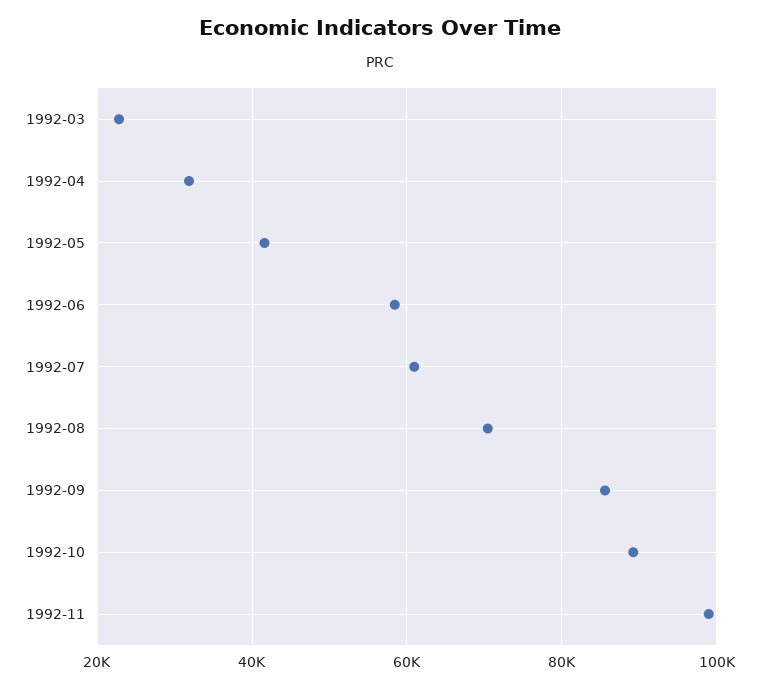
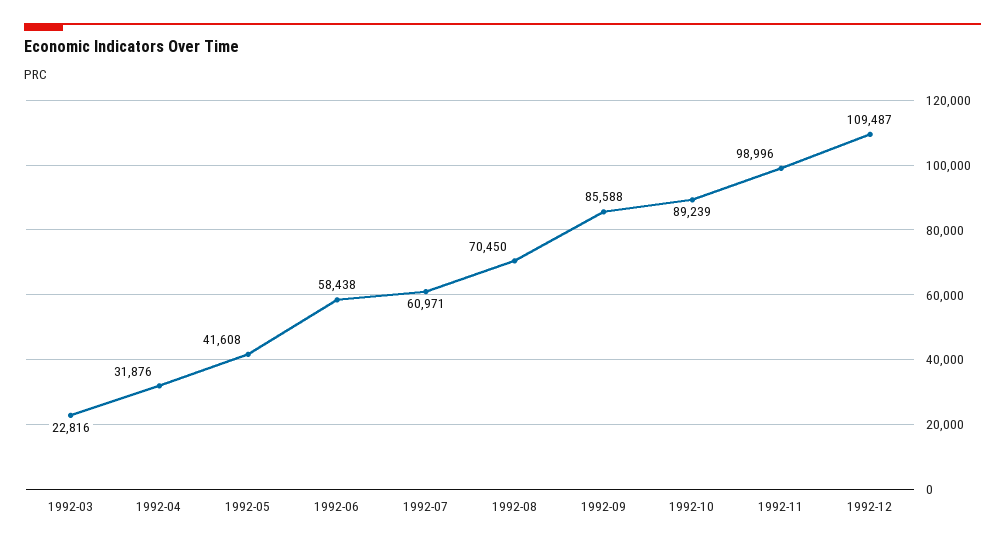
1992-12: none -> 109487

